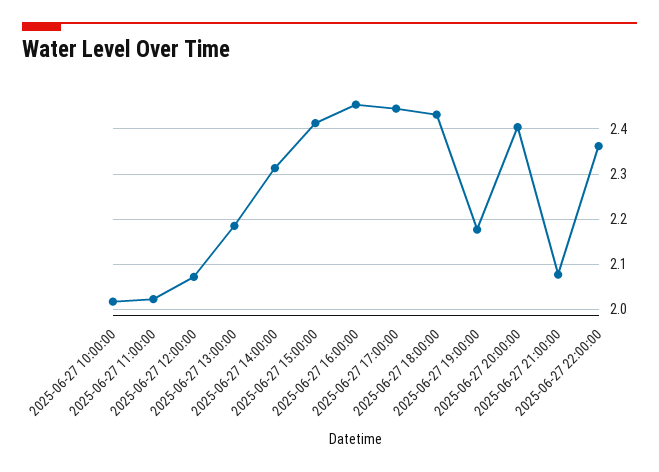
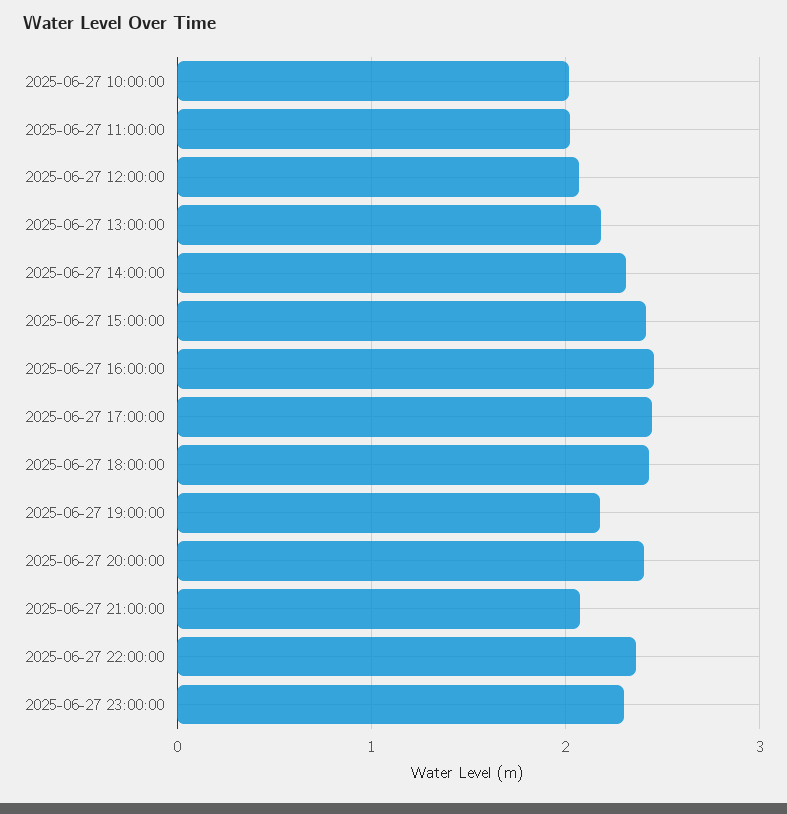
2025-06-27 23:00:00: none -> 2.3

